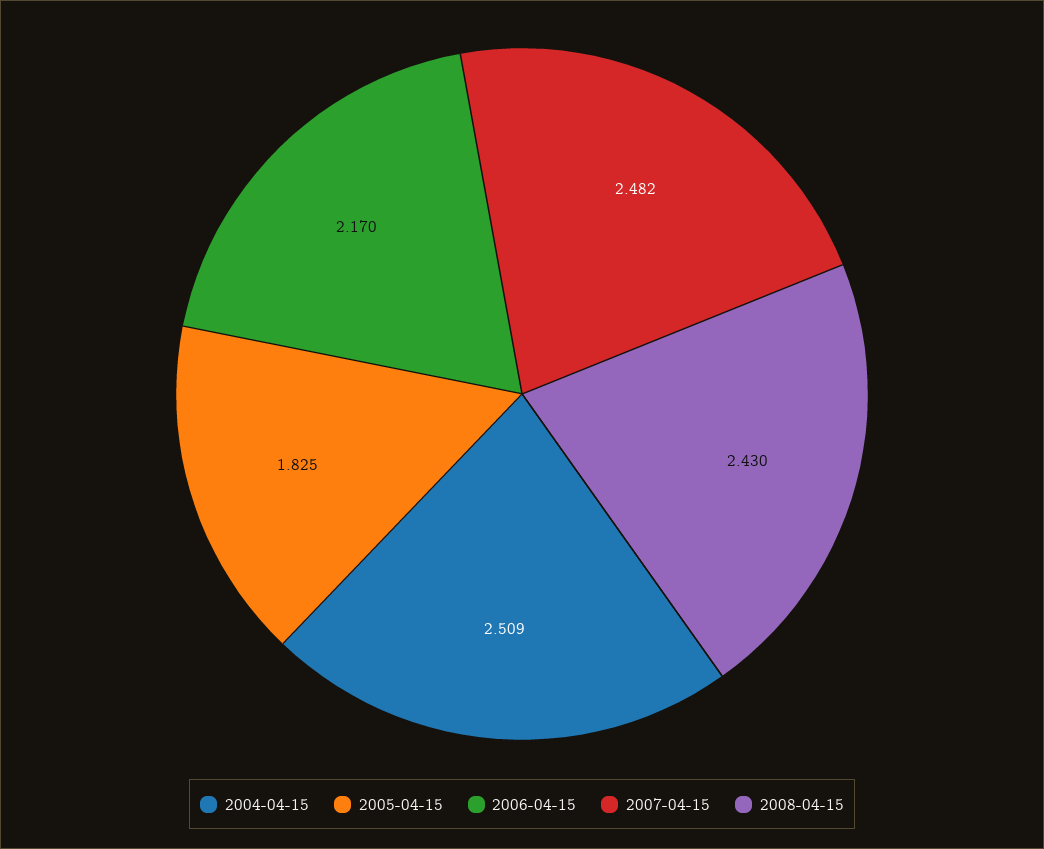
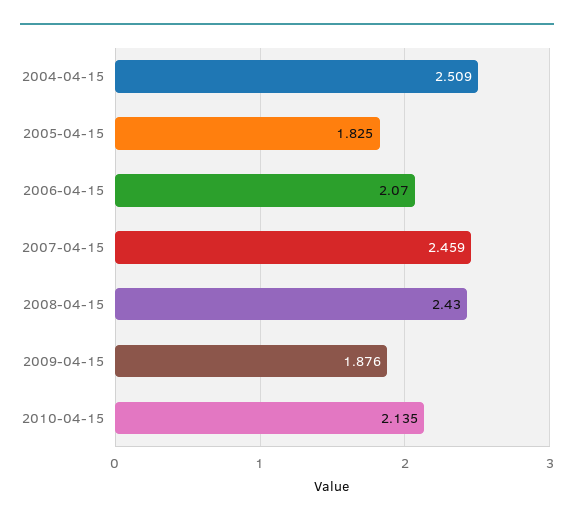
2006-04-15: 2.17 -> 2.07
2007-04-15: 2.482 -> 2.459
2009-04-15: none -> 1.876
2010-04-15: none -> 2.135

